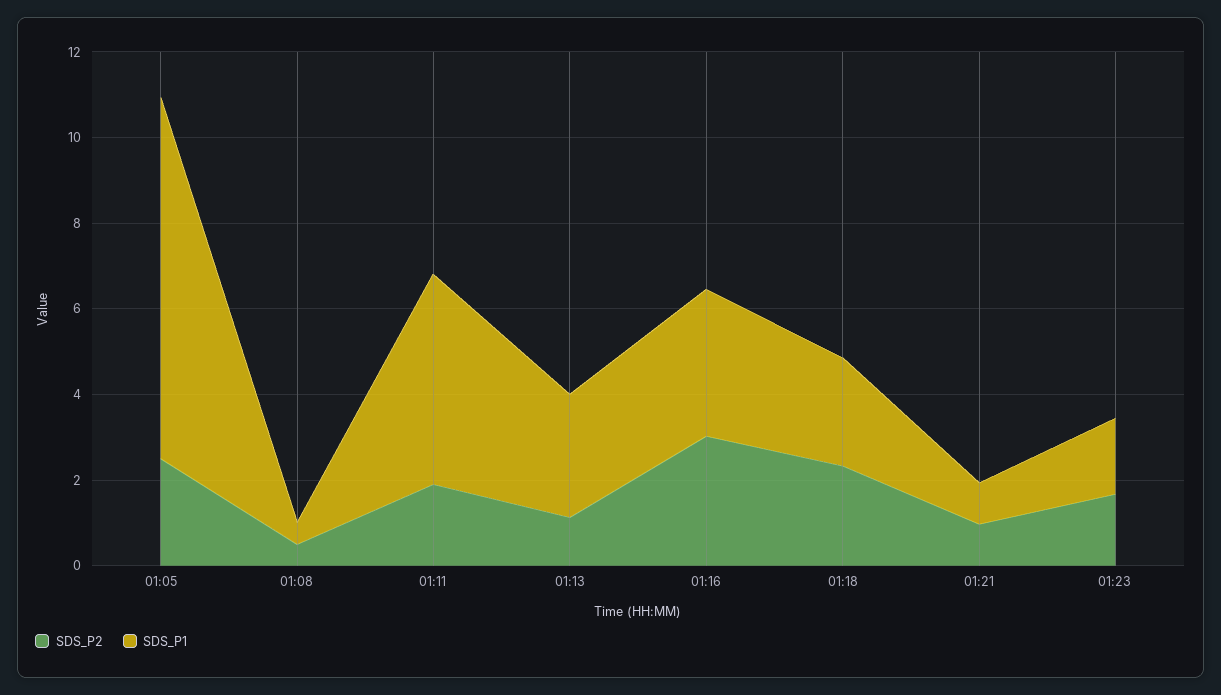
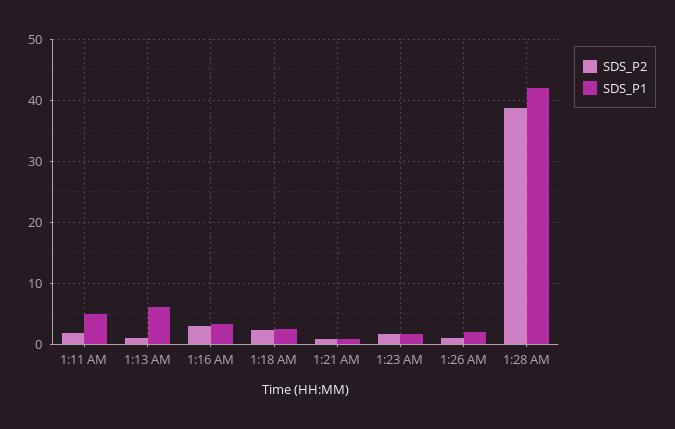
SDS_P2, 01:05: 2.5 -> none
SDS_P1, 01:05: 8.5 -> none
SDS_P2, 01:08: 0.5 -> none
SDS_P1, 01:08: 0.5 -> none
SDS_P1, 01:13: 3 -> 6
SDS_P2, 1:26 AM: none -> 1
SDS_P1, 1:26 AM: none -> 2
SDS_P2, 1:28 AM: none -> 39
SDS_P1, 1:28 AM: none -> 42

